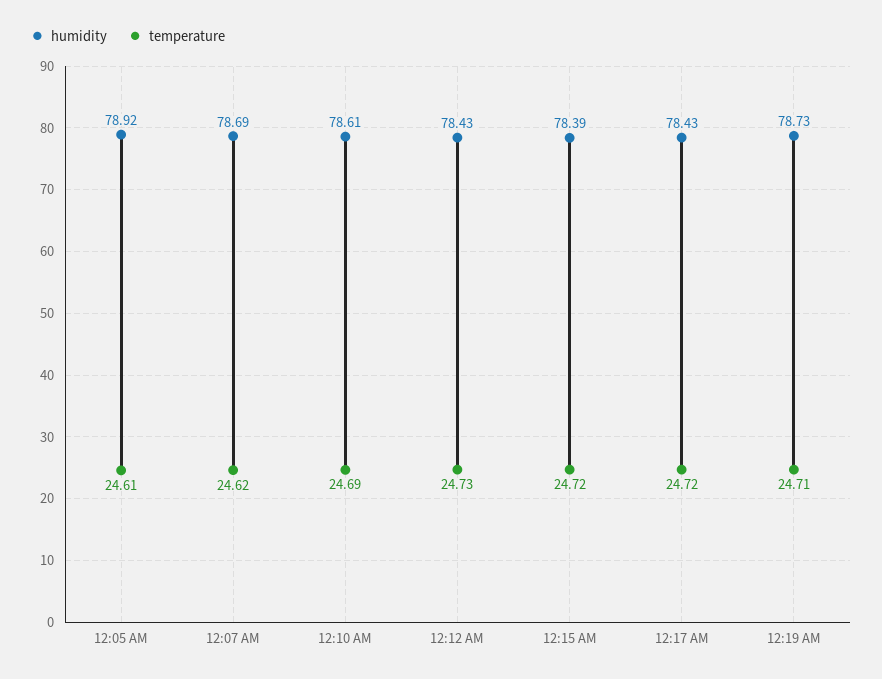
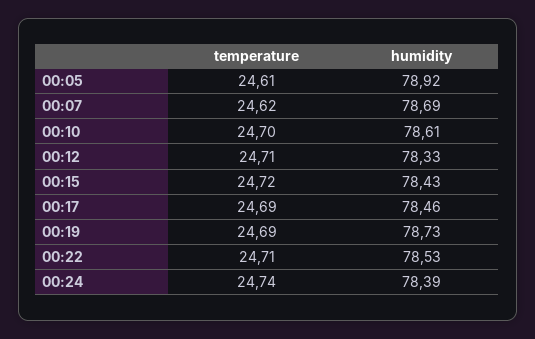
temperature, 12:10 AM: 24.69 -> 24.7
humidity, 12:12 AM: 78.43 -> 78.33
temperature, 12:12 AM: 24.73 -> 24.71
humidity, 12:15 AM: 78.39 -> 78.43
humidity, 12:17 AM: 78.43 -> 78.46
temperature, 12:17 AM: 24.72 -> 24.69
temperature, 12:19 AM: 24.71 -> 24.69
temperature, 00:22: none -> 24.71
humidity, 00:22: none -> 78.53
temperature, 00:24: none -> 24.74
humidity, 00:24: none -> 78.39

